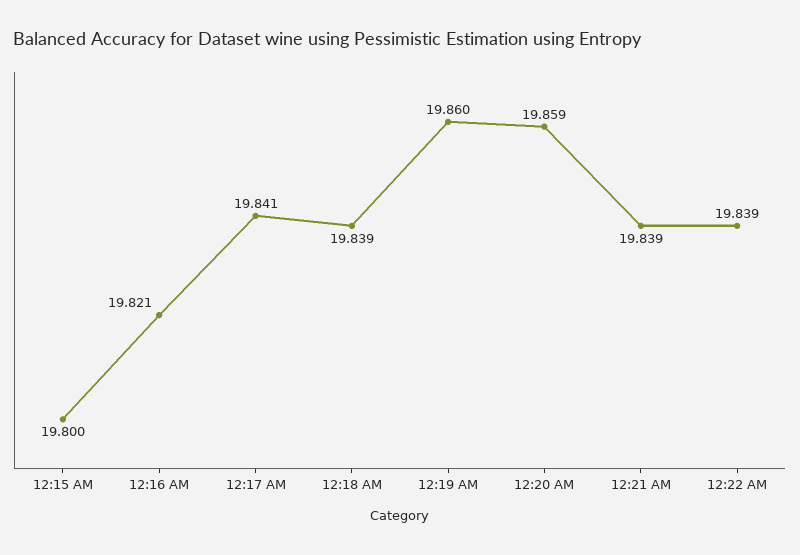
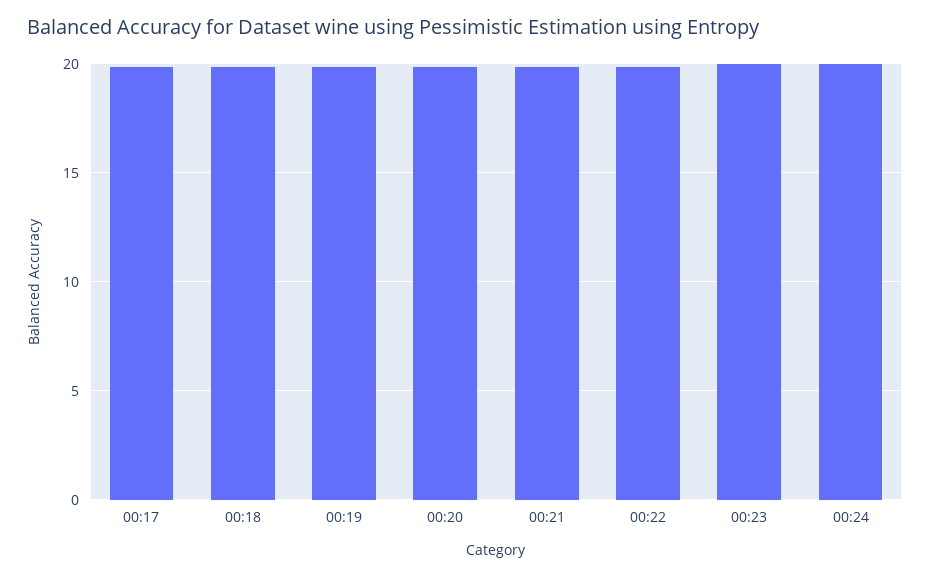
12:15 AM: 19.8 -> none
12:16 AM: 19.821 -> none
00:23: none -> 20
00:24: none -> 20

